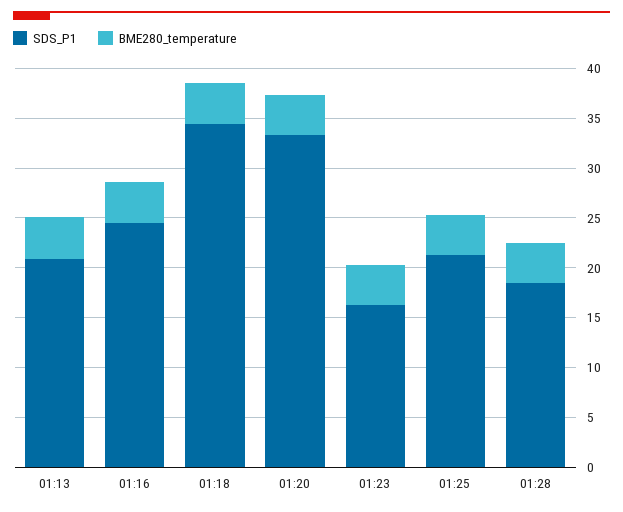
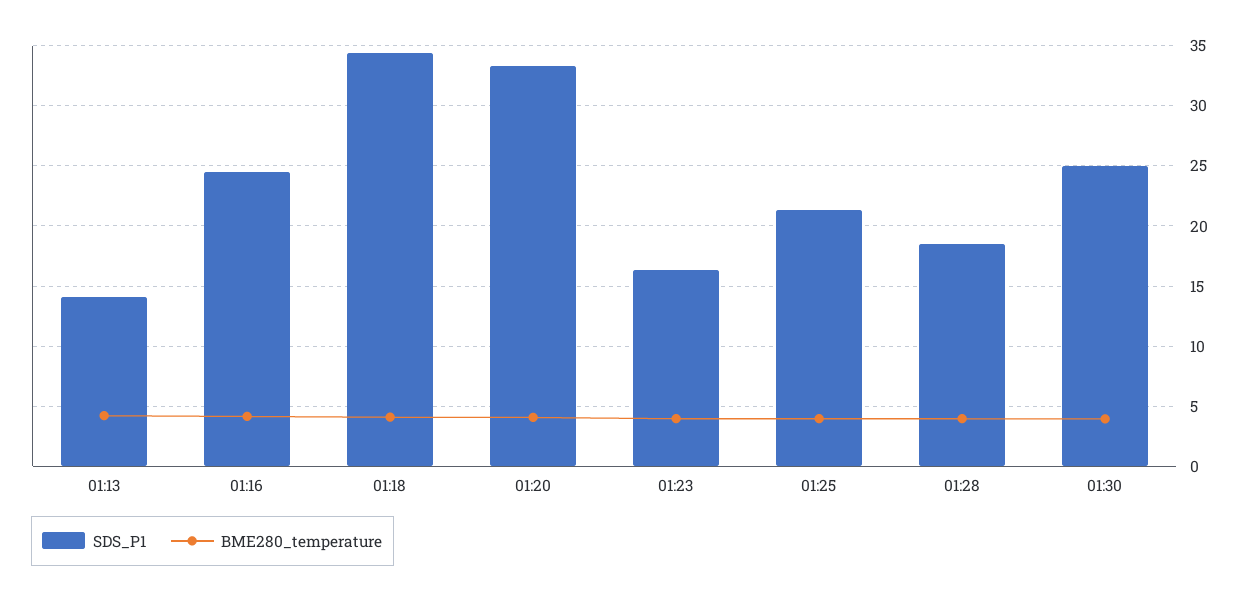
SDS_P1, 01:13: 21 -> 14
SDS_P1, 01:30: none -> 25
BME280_temperature, 01:30: none -> 4

